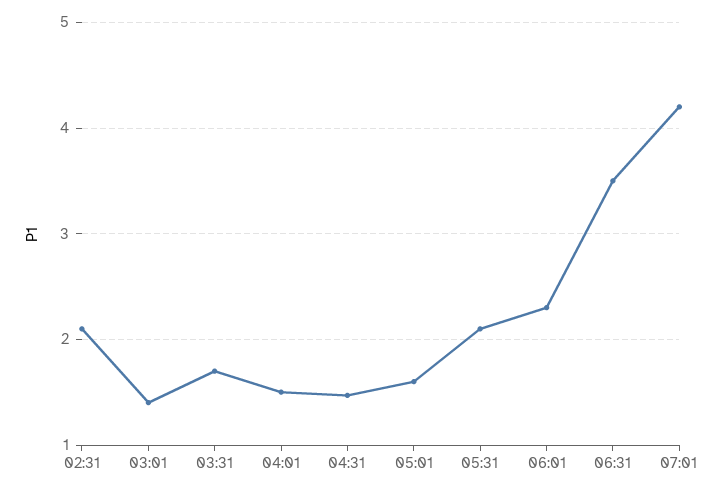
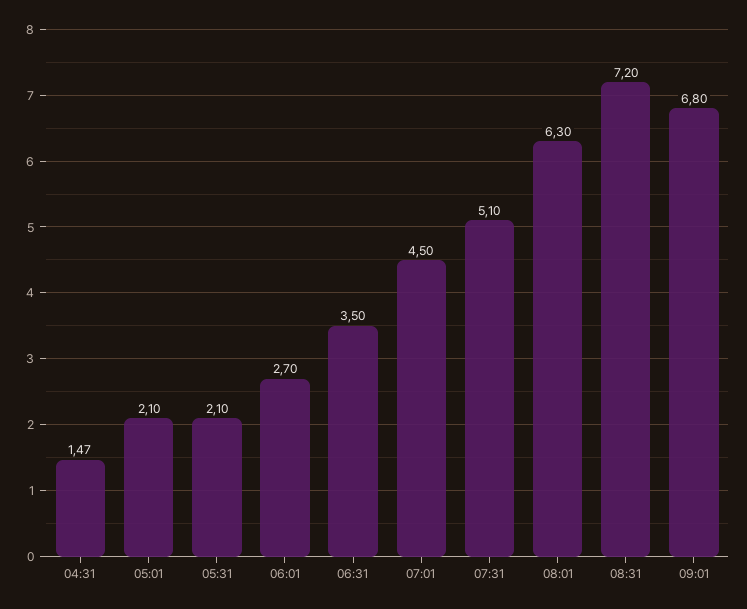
02:31: 2.1 -> none
03:01: 1.4 -> none
03:31: 1.7 -> none
04:01: 1.5 -> none
05:01: 1.6 -> 2.1
06:01: 2.3 -> 2.7
07:01: 4.2 -> 4.5
07:31: none -> 5.1
08:01: none -> 6.3
08:31: none -> 7.2
09:01: none -> 6.8

